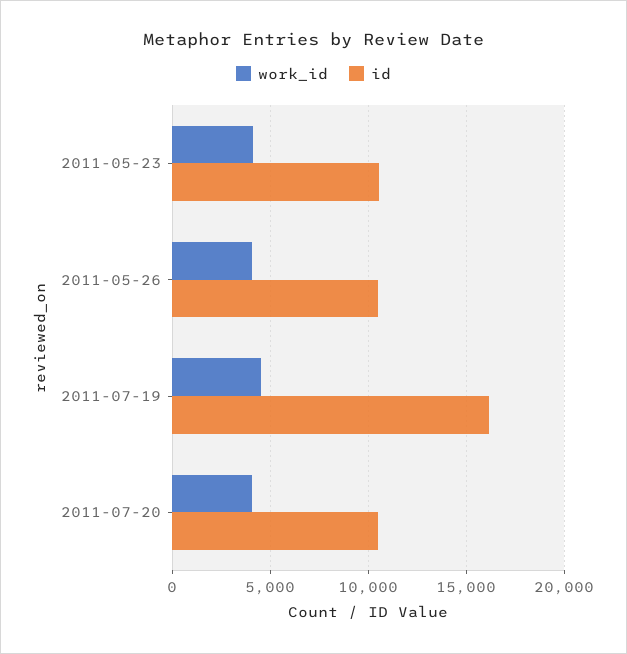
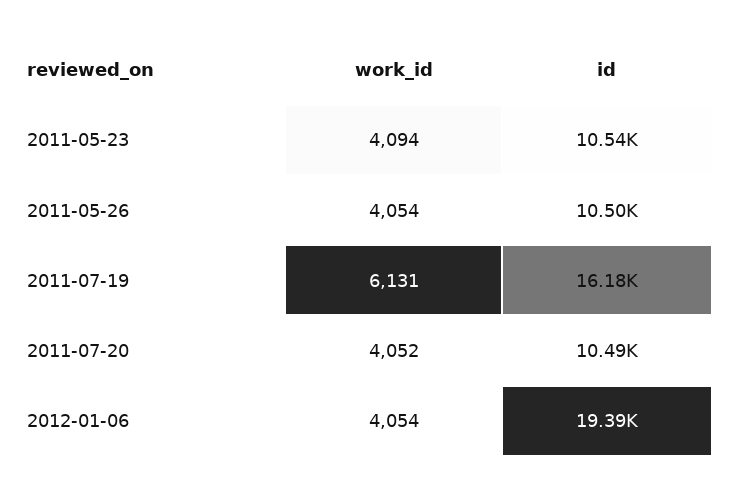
work_id, 2011-07-19: 4500 -> 6131
work_id, 2012-01-06: none -> 4054
id, 2012-01-06: none -> 19390

